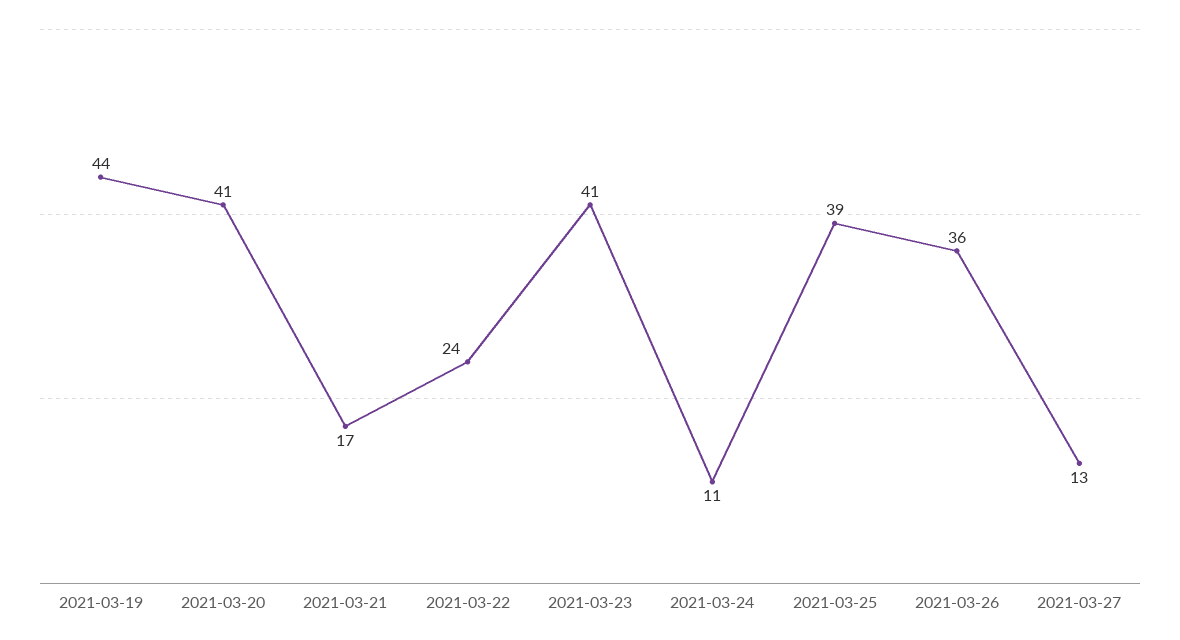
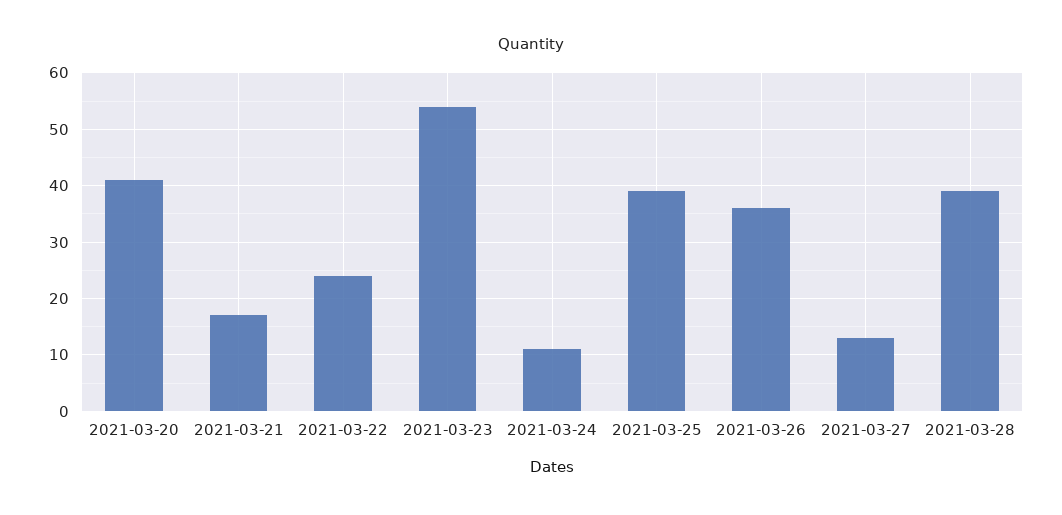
2021-03-19: 44 -> none
2021-03-23: 41 -> 55
2021-03-28: none -> 40

